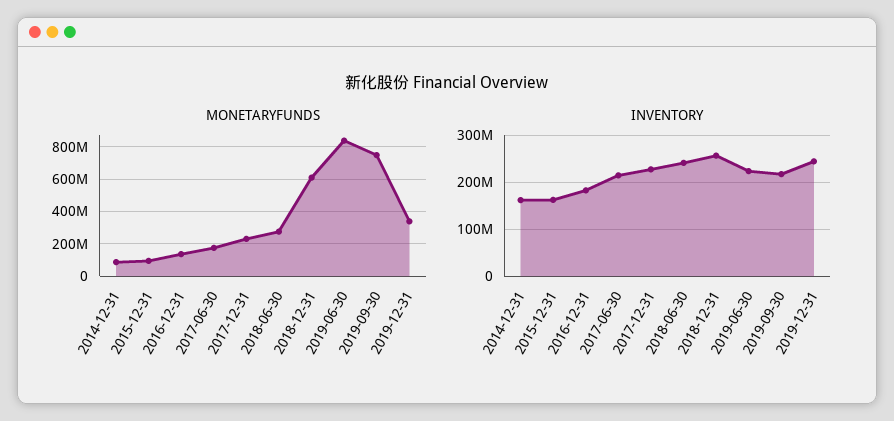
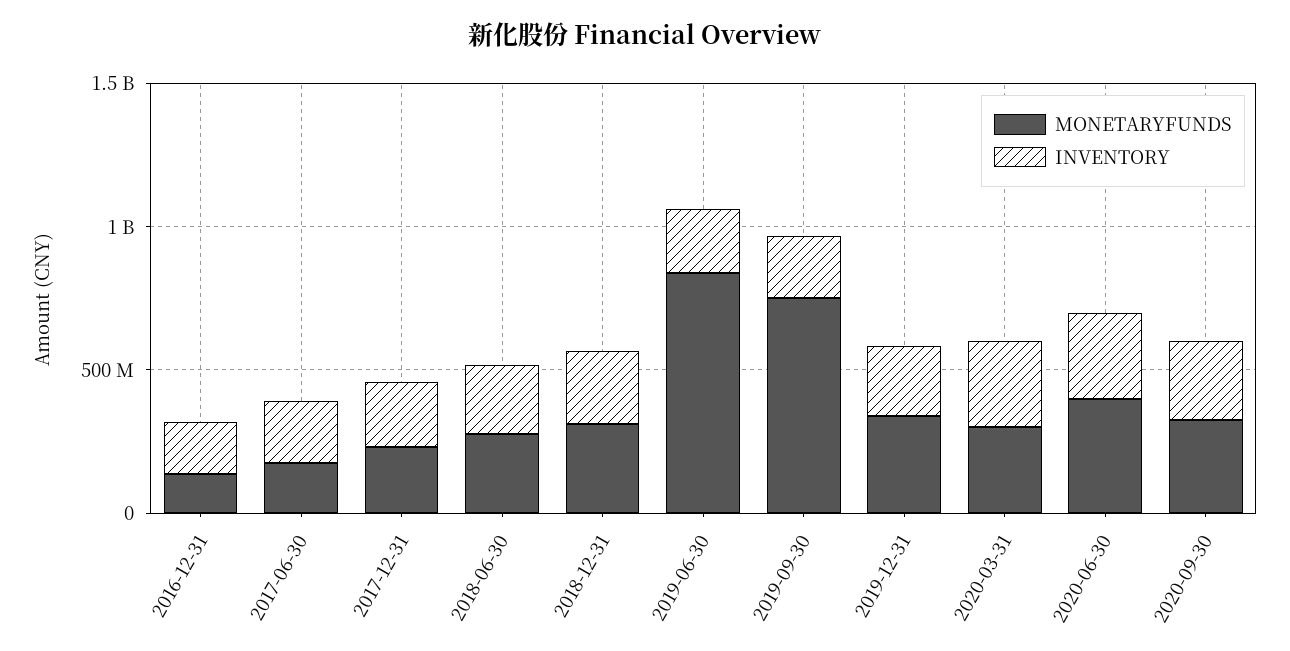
MONETARYFUNDS, 2014-12-31: 100000000 -> none
MONETARYFUNDS, 2015-12-31: 100000000 -> none
MONETARYFUNDS, 2018-12-31: 600000000 -> 300000000
INVENTORY, 2014-12-31: 160000000 -> none
INVENTORY, 2015-12-31: 160000000 -> none
MONETARYFUNDS, 2020-03-31: none -> 300000000
INVENTORY, 2020-03-31: none -> 300000000
MONETARYFUNDS, 2020-06-30: none -> 400000000
INVENTORY, 2020-06-30: none -> 300000000
MONETARYFUNDS, 2020-09-30: none -> 300000000
INVENTORY, 2020-09-30: none -> 300000000

